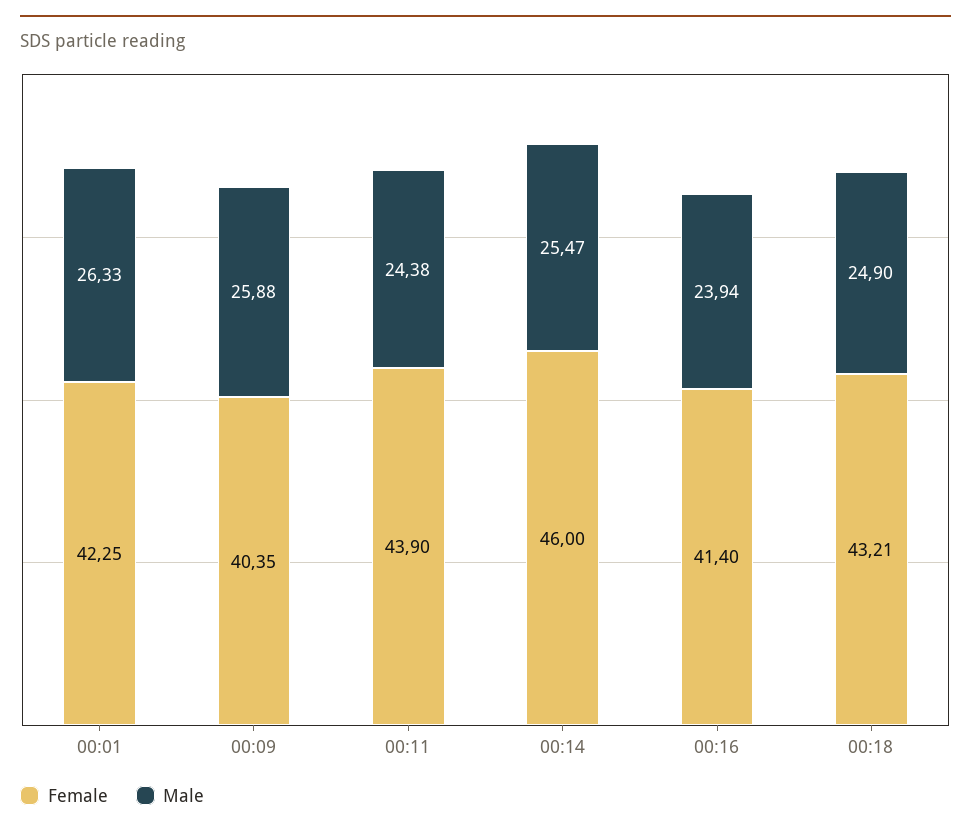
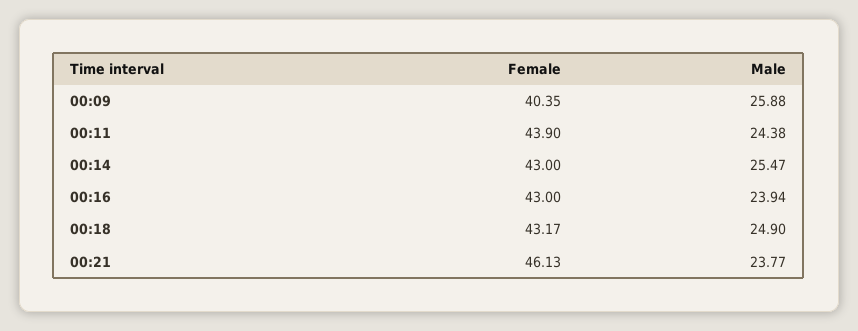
Female, 00:01: 42.25 -> none
Male, 00:01: 26.33 -> none
Female, 00:14: 46 -> 43
Female, 00:16: 41.4 -> 43
Female, 00:18: 43.21 -> 43.17
Female, 00:21: none -> 46.13
Male, 00:21: none -> 23.77

